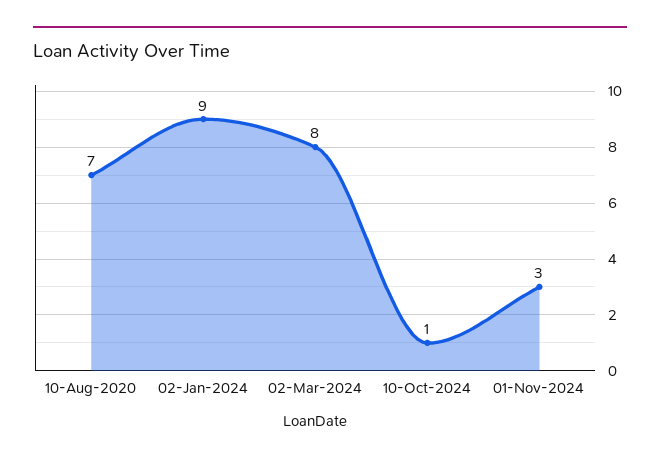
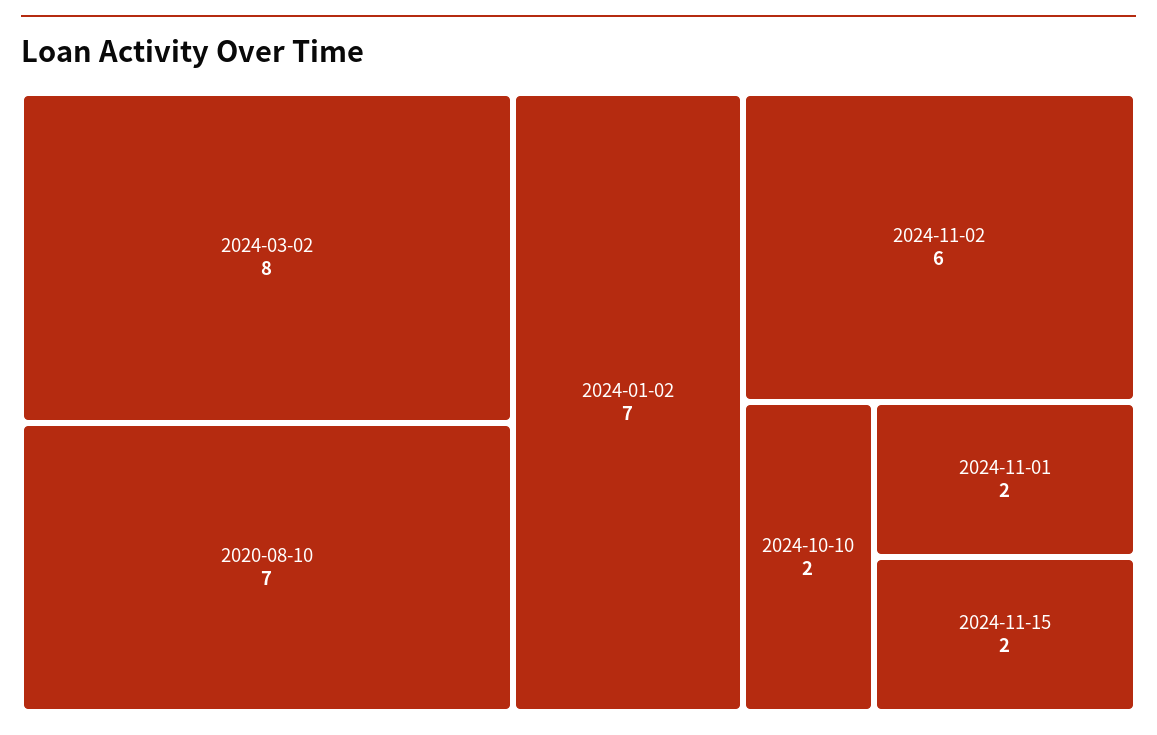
02-Jan-2024: 9 -> 7
10-Oct-2024: 1 -> 2
01-Nov-2024: 3 -> 2
2024-11-02: none -> 6
2024-11-15: none -> 2

